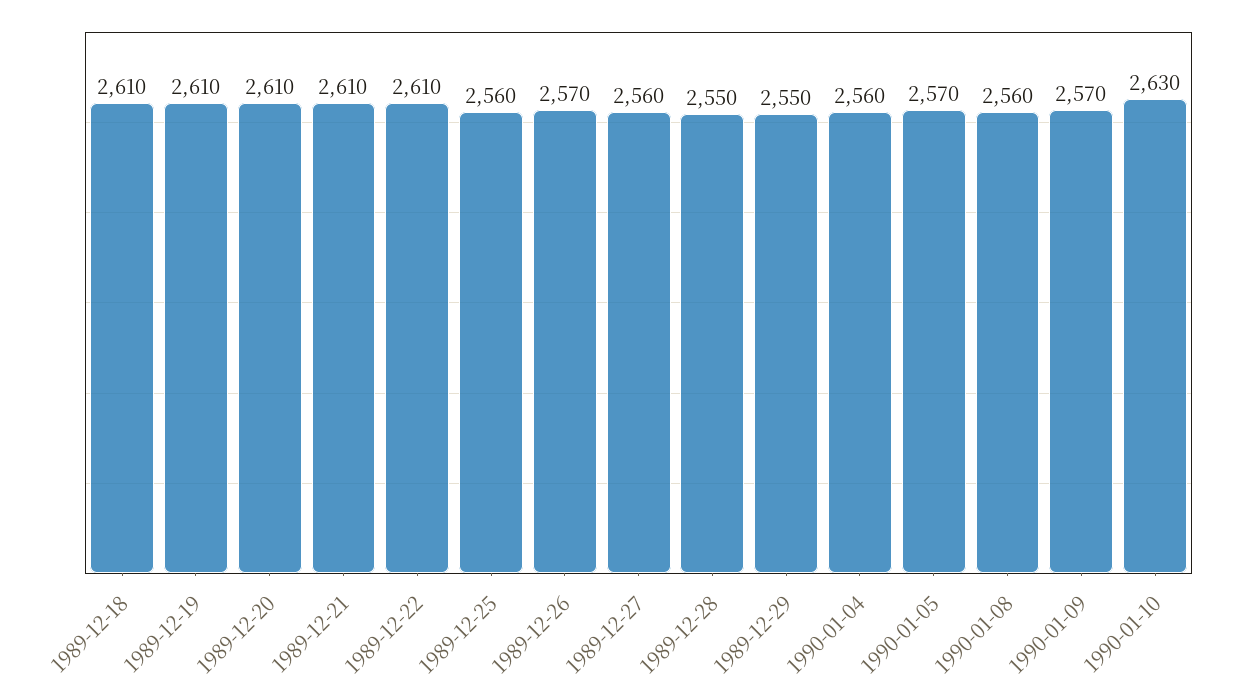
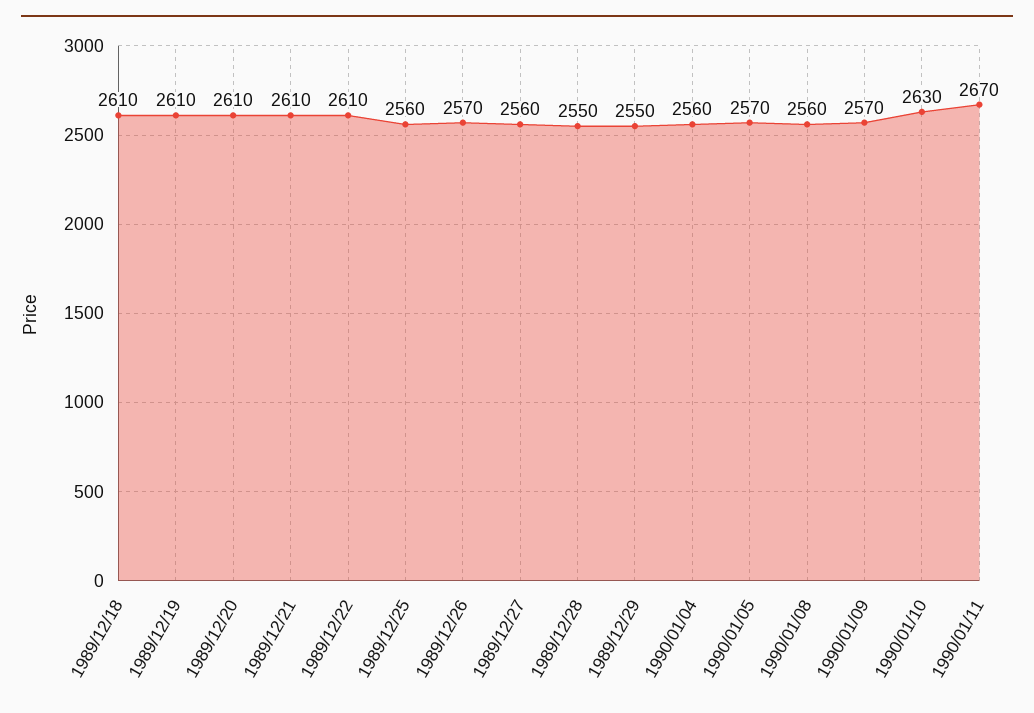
1990/01/11: none -> 2670

